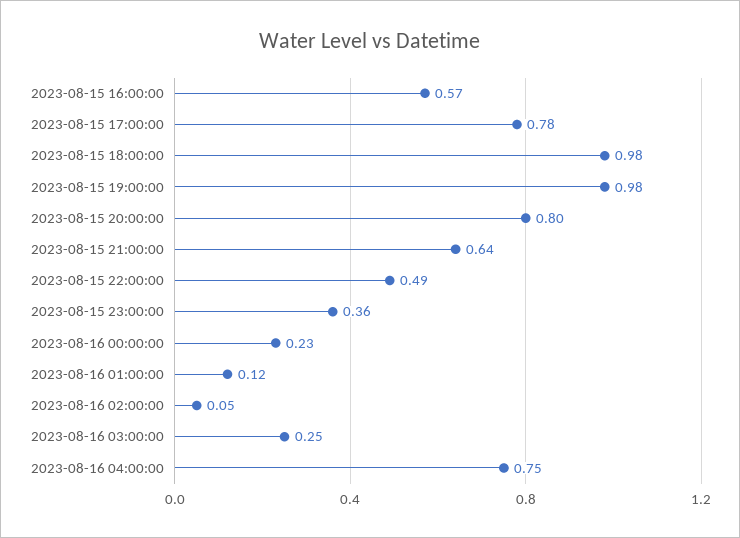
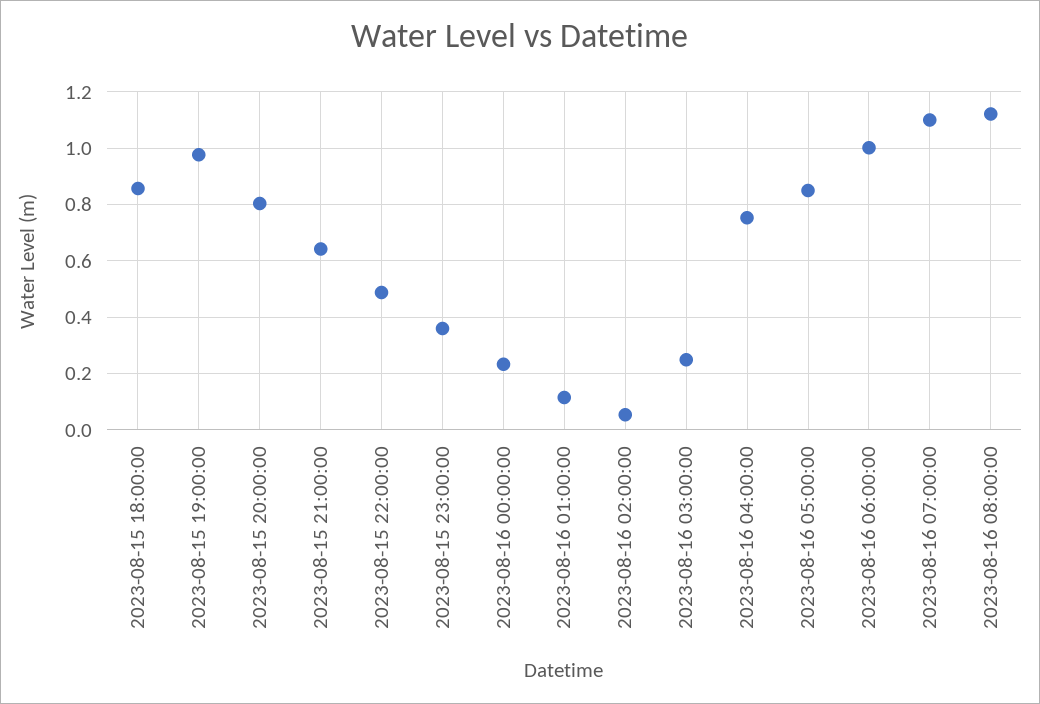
2023-08-15 16:00:00: 0.57 -> none
2023-08-15 17:00:00: 0.78 -> none
2023-08-15 18:00:00: 0.98 -> 0.85
2023-08-16 05:00:00: none -> 0.85
2023-08-16 06:00:00: none -> 1
2023-08-16 07:00:00: none -> 1.1
2023-08-16 08:00:00: none -> 1.125

